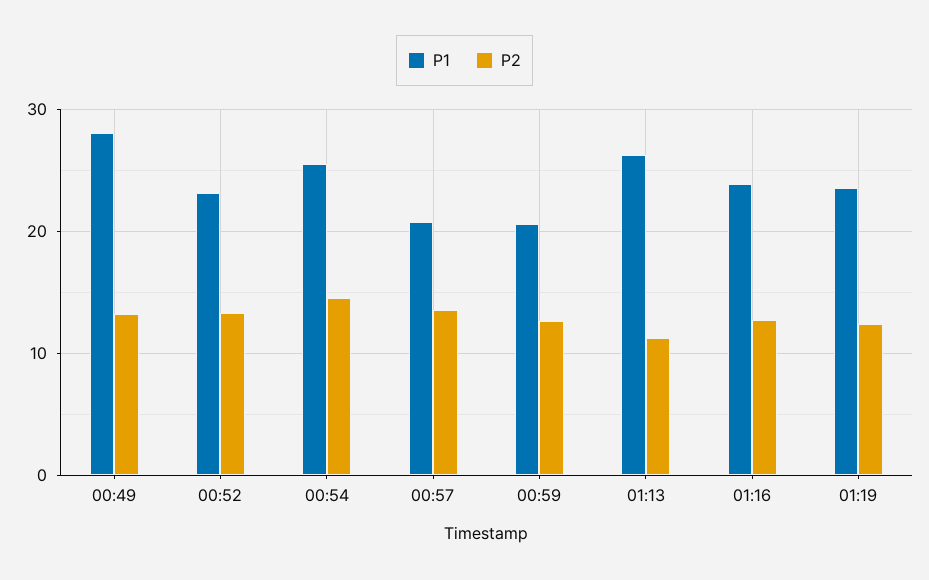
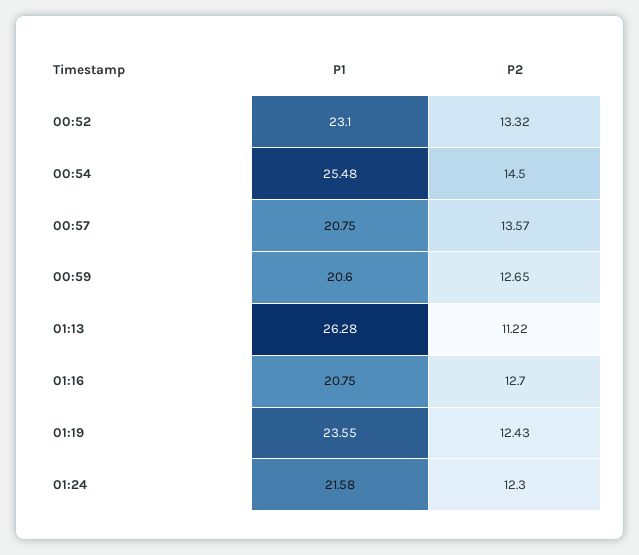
P1, 00:49: 28 -> none
P2, 00:49: 13 -> none
P1, 01:16: 24 -> 20.75
P1, 01:24: none -> 21.58
P2, 01:24: none -> 12.3

